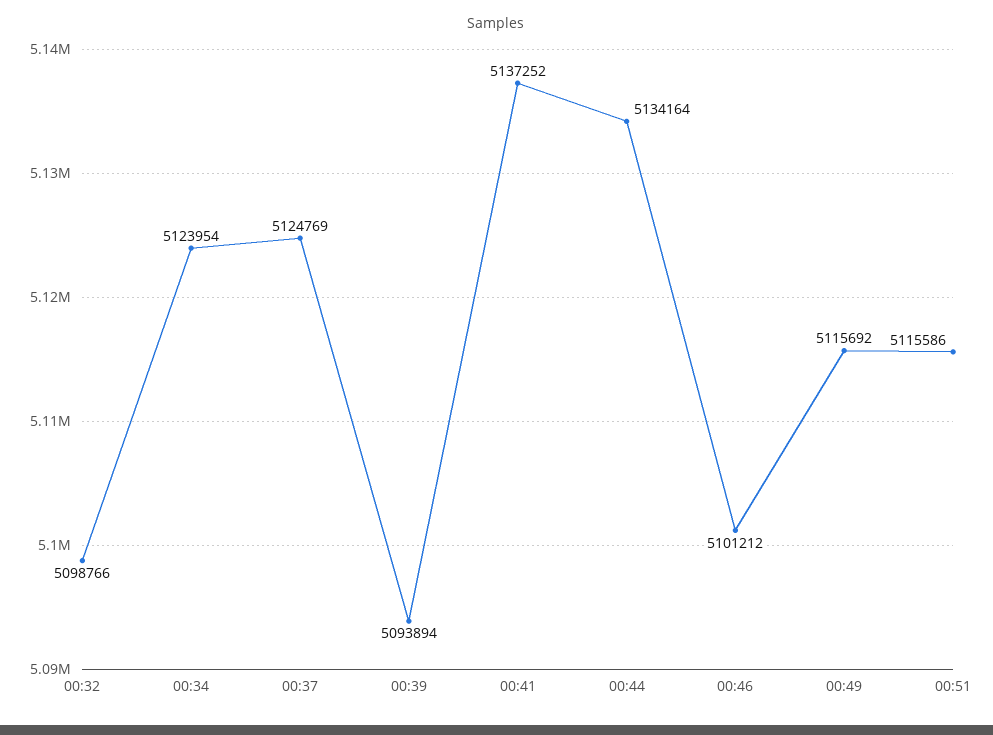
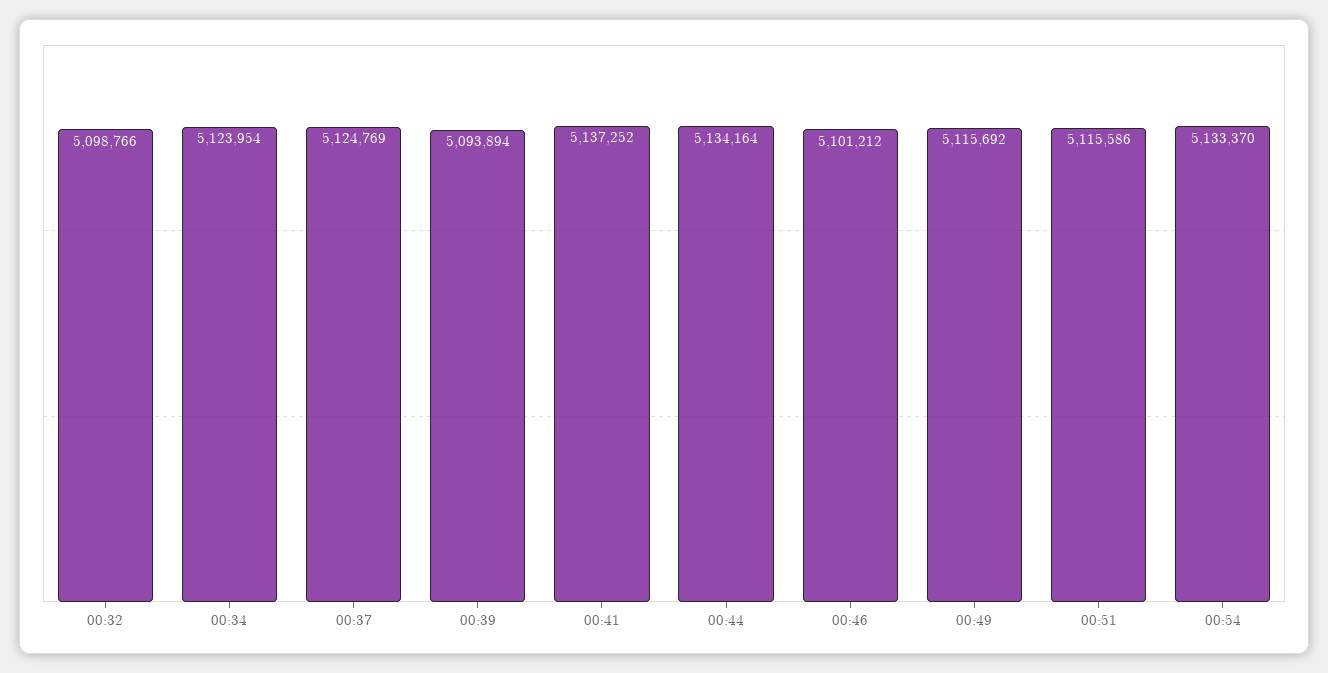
00:54: none -> 5133370

